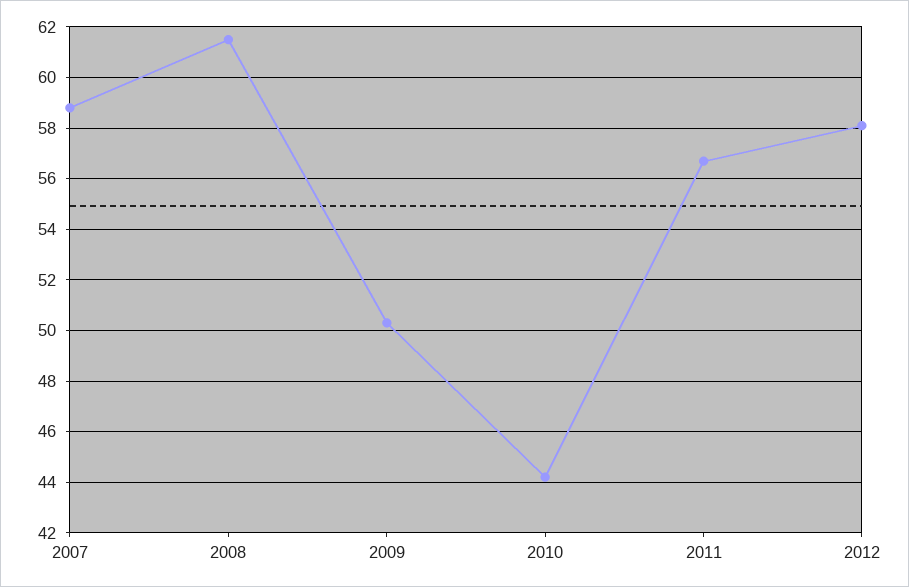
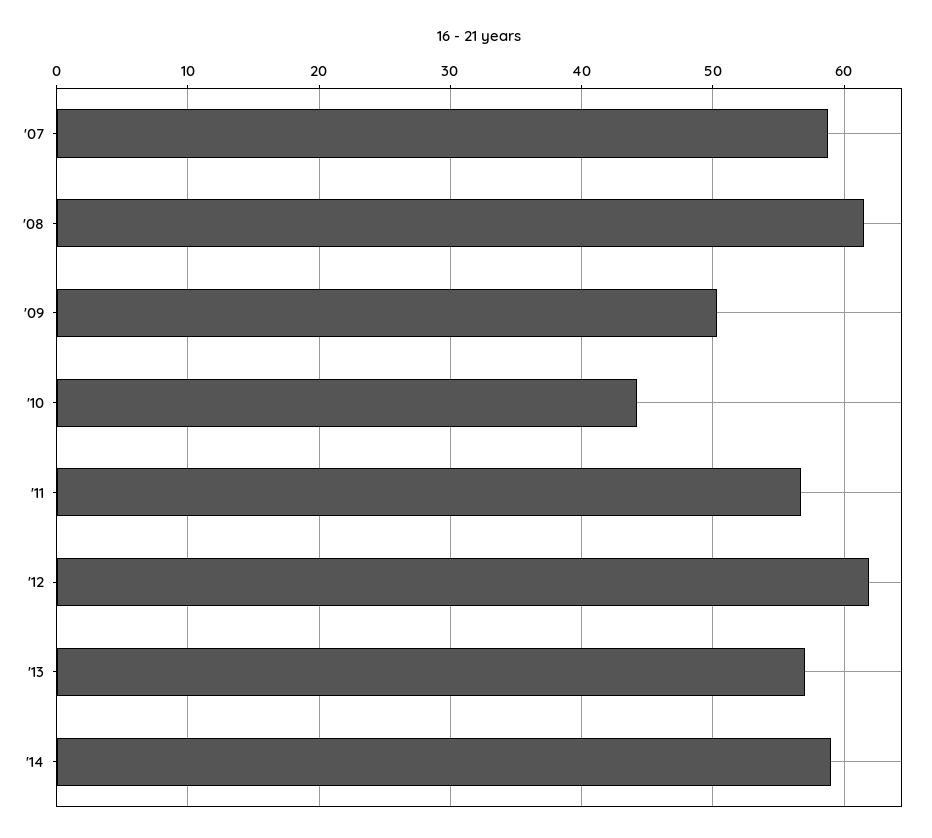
2012: 58 -> 62
'13: none -> 57
'14: none -> 59

